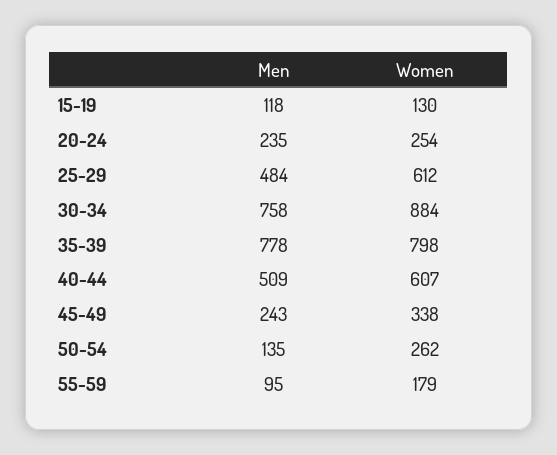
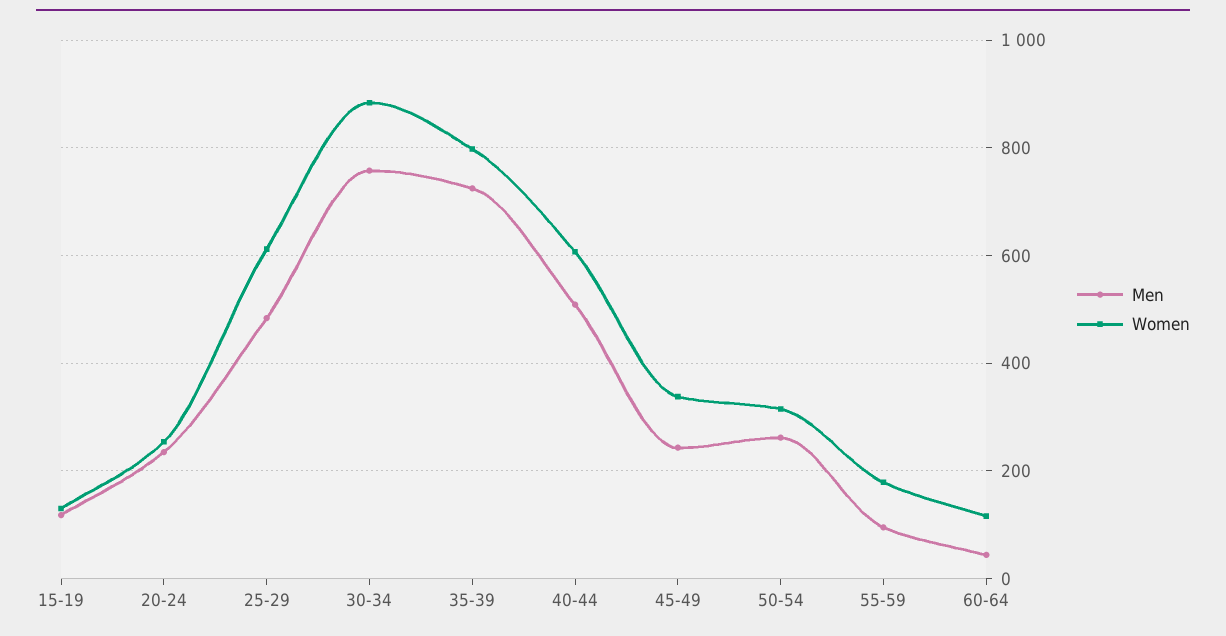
Men, 35-39: 778 -> 720
Men, 50-54: 135 -> 260
Women, 50-54: 262 -> 320
Men, 60-64: none -> 40
Women, 60-64: none -> 120

